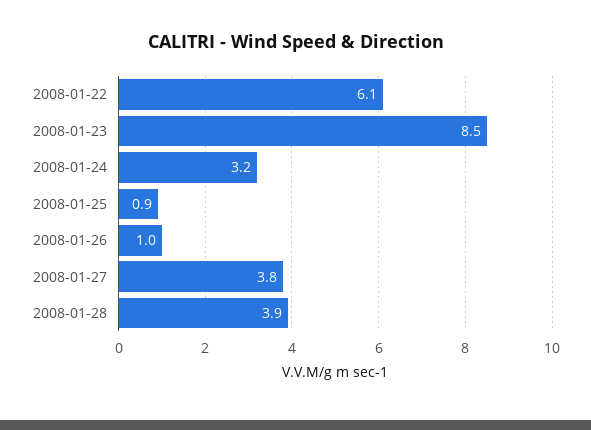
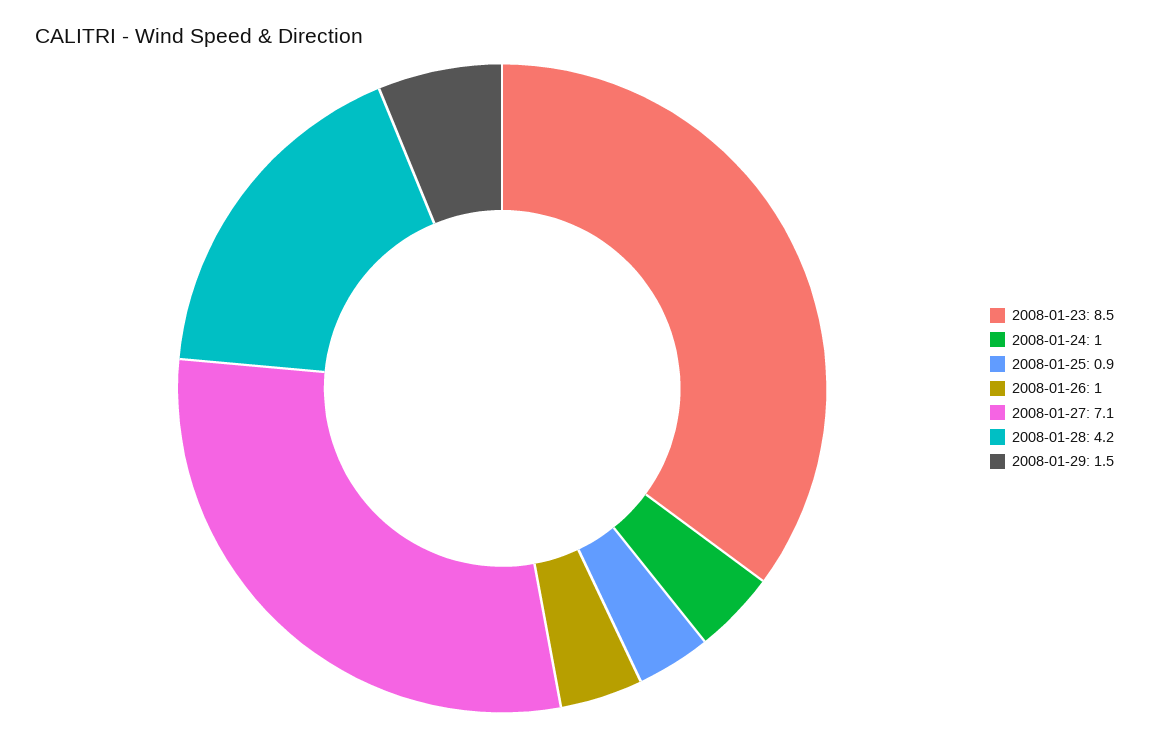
2008-01-22: 6.1 -> none
2008-01-24: 3.2 -> 1
2008-01-27: 3.8 -> 7.1
2008-01-28: 3.9 -> 4.2
2008-01-29: none -> 1.5

